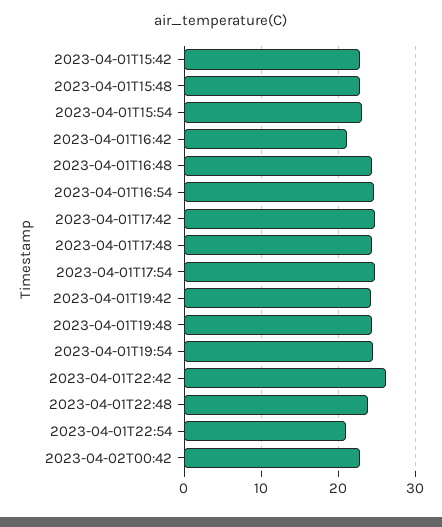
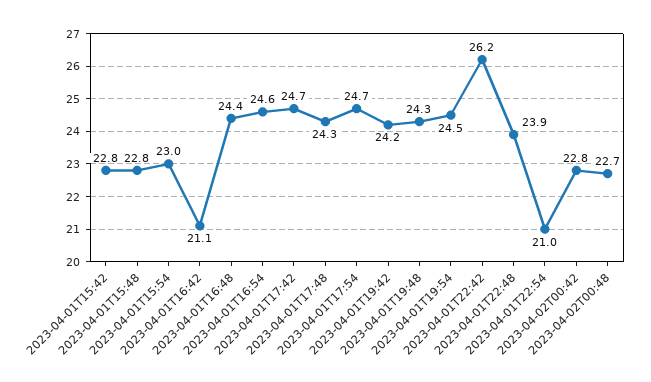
2023-04-02T00:48: none -> 22.7

